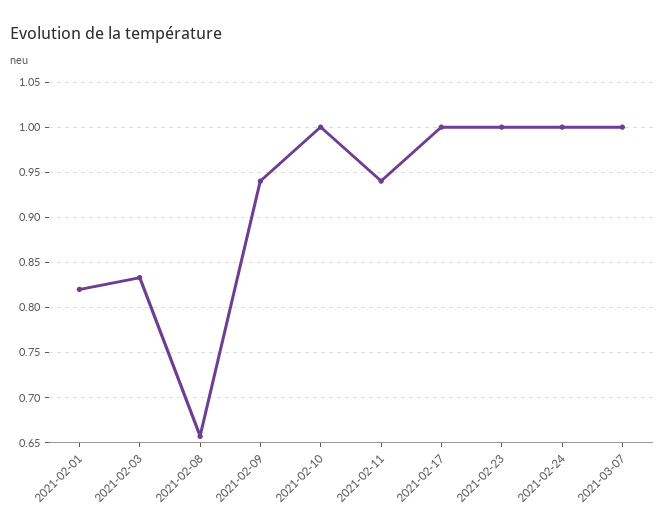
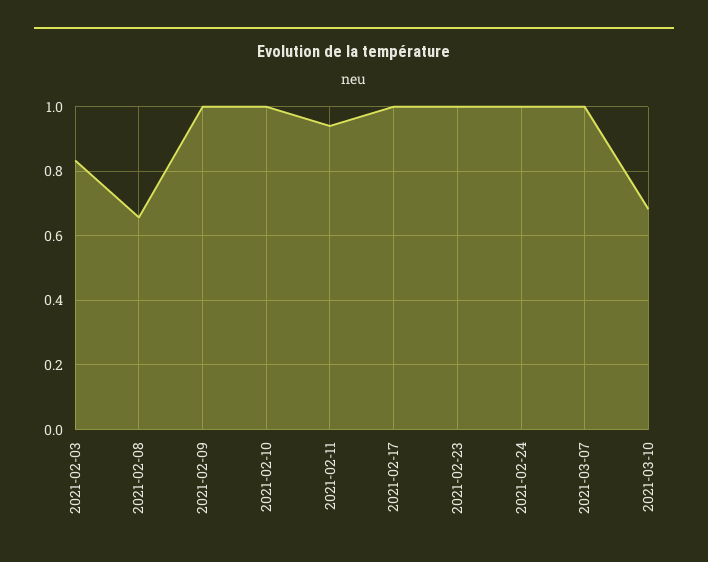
2021-02-01: 0.82 -> none
2021-02-09: 0.94 -> 1
2021-03-10: none -> 0.68

